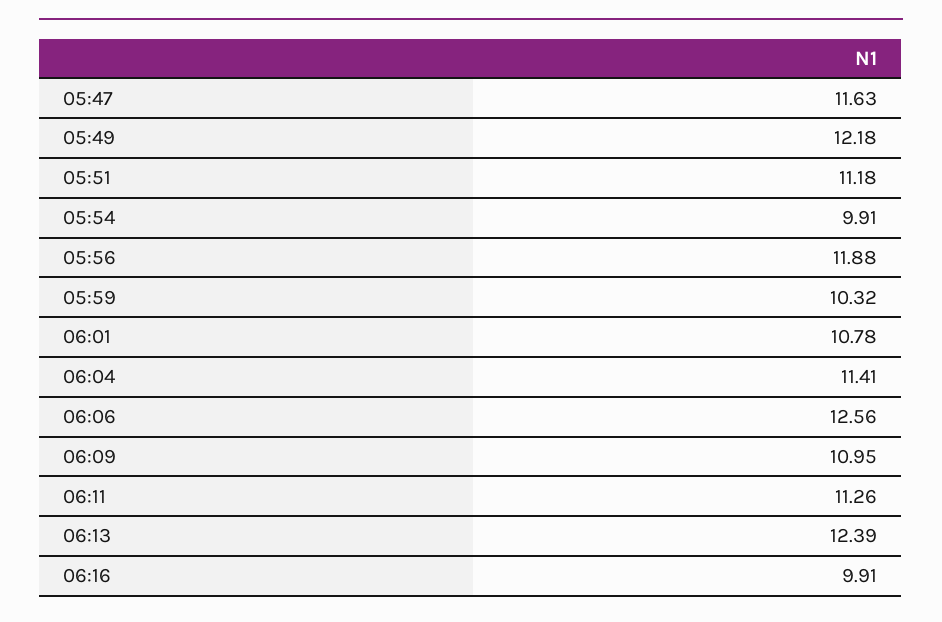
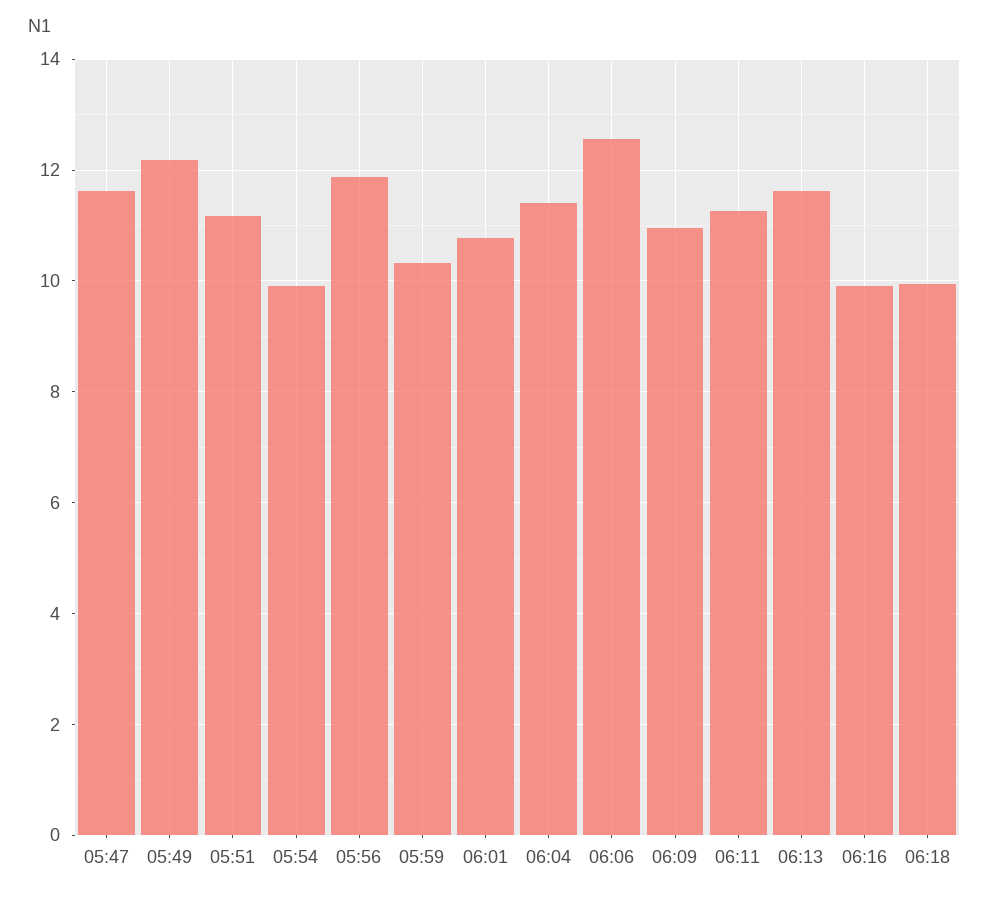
06:13: 12.39 -> 11.6
06:18: none -> 10

